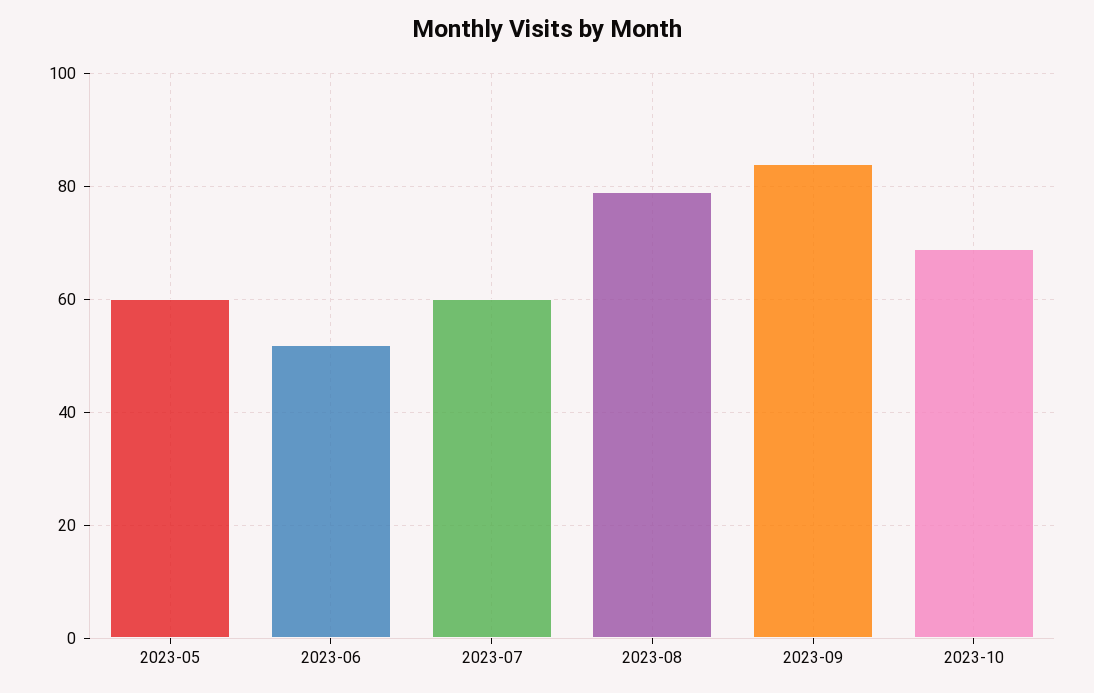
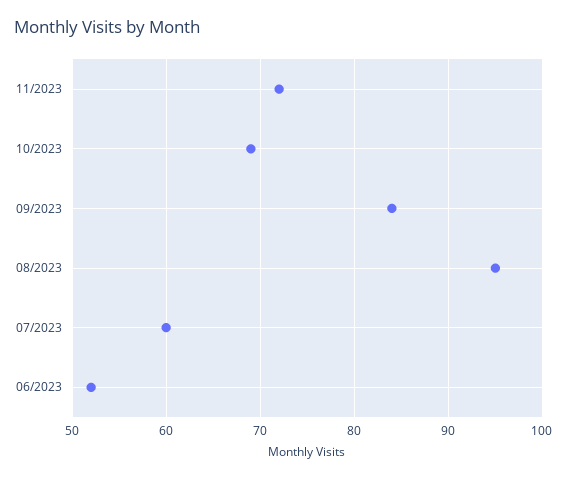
2023-05: 60 -> none
2023-08: 80 -> 95
11/2023: none -> 72

